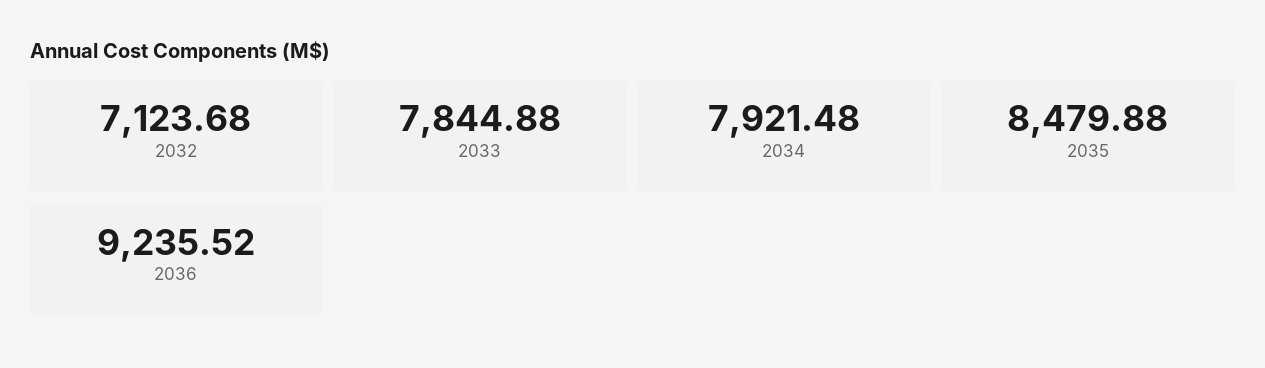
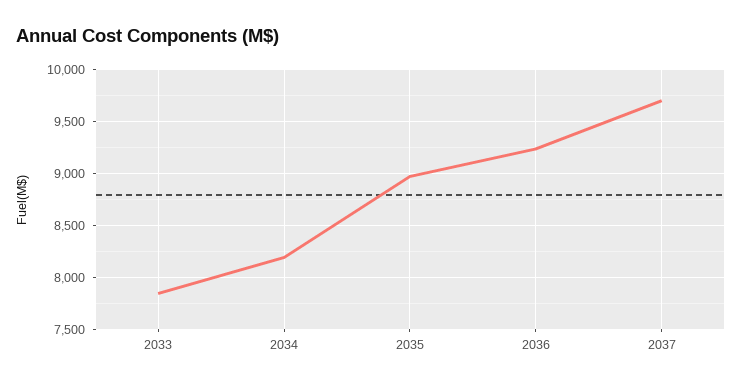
2032: 7123.68 -> none
2034: 7921.48 -> 8200
2035: 8479.88 -> 9000
2037: none -> 9700

